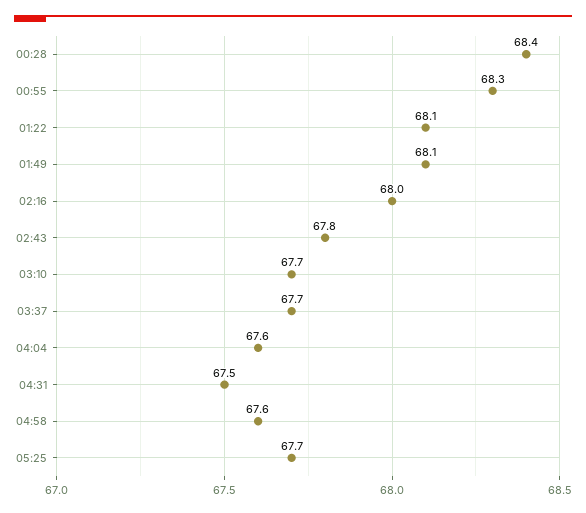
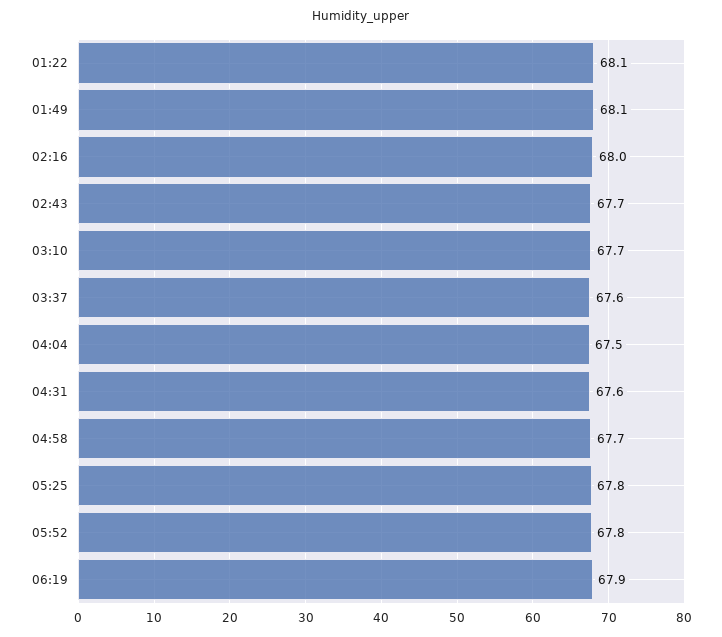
00:28: 68.4 -> none
00:55: 68.3 -> none
02:43: 67.8 -> 67.7
03:37: 67.7 -> 67.6
04:04: 67.6 -> 67.5
04:31: 67.5 -> 67.6
04:58: 67.6 -> 67.7
05:25: 67.7 -> 67.8
05:52: none -> 67.8
06:19: none -> 67.9

